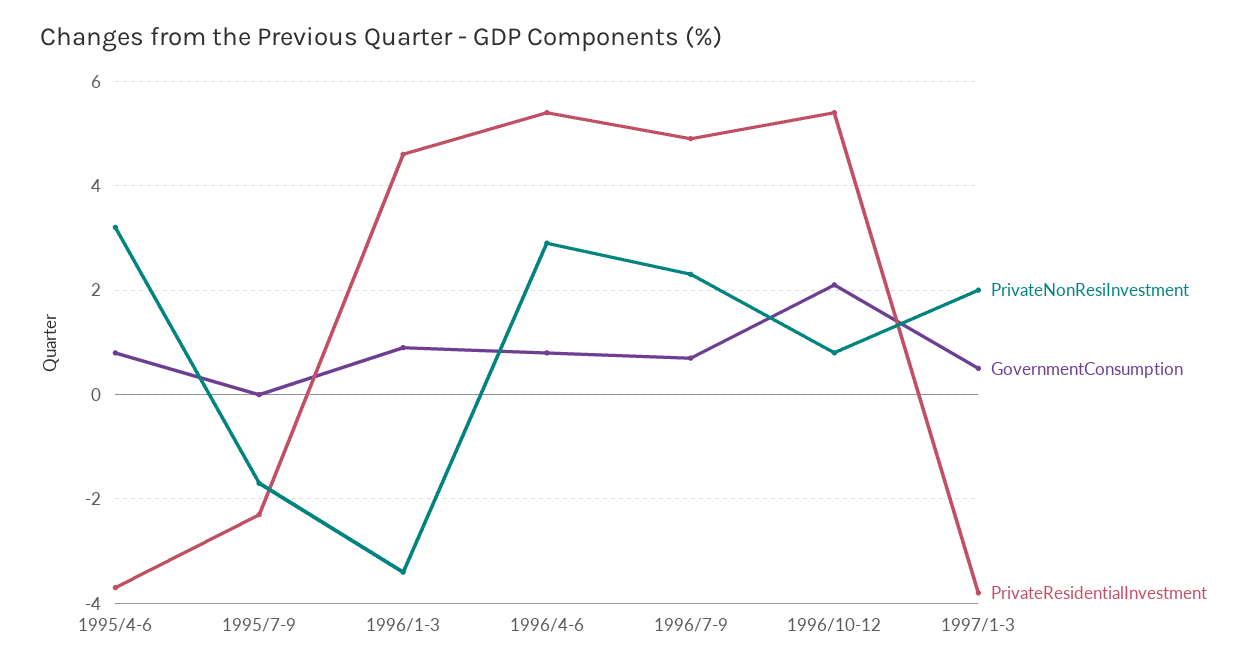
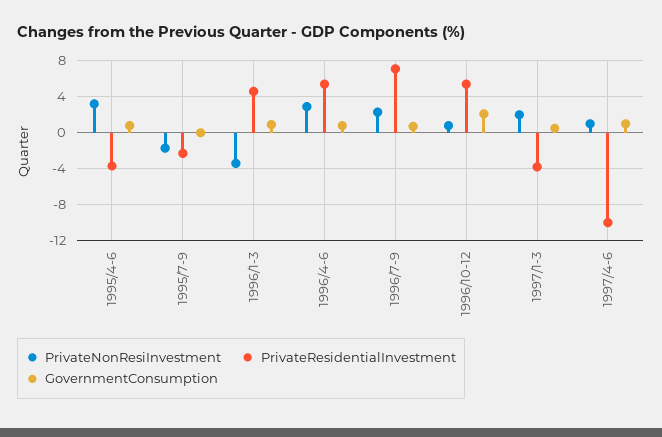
PrivateResidentialInvestment, 1996/7-9: 5 -> 7
PrivateNonResiInvestment, 1997/4-6: none -> 1
PrivateResidentialInvestment, 1997/4-6: none -> -10
GovernmentConsumption, 1997/4-6: none -> 1

